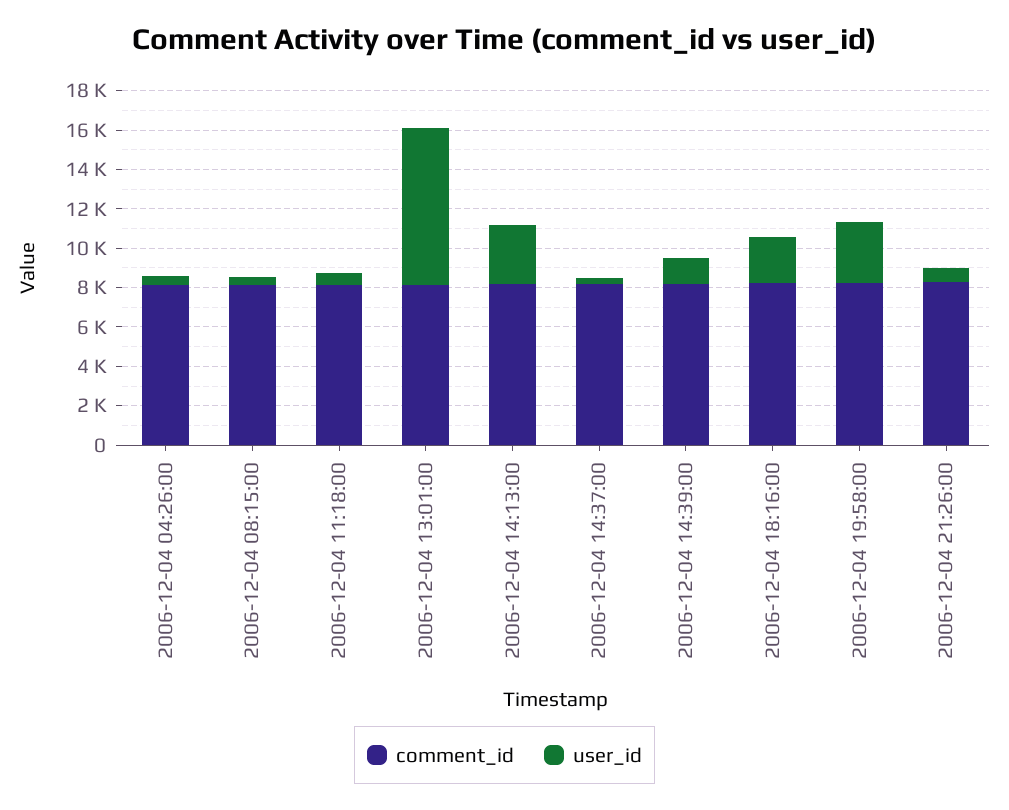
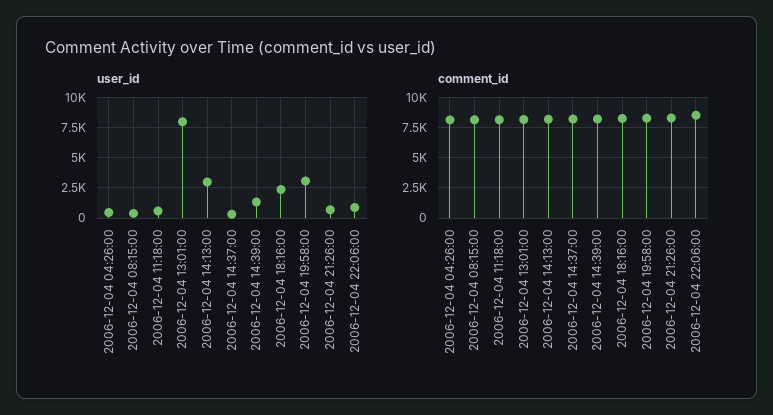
user_id, 2006-12-04 22:06:00: none -> 1000
comment_id, 2006-12-04 22:06:00: none -> 8500

